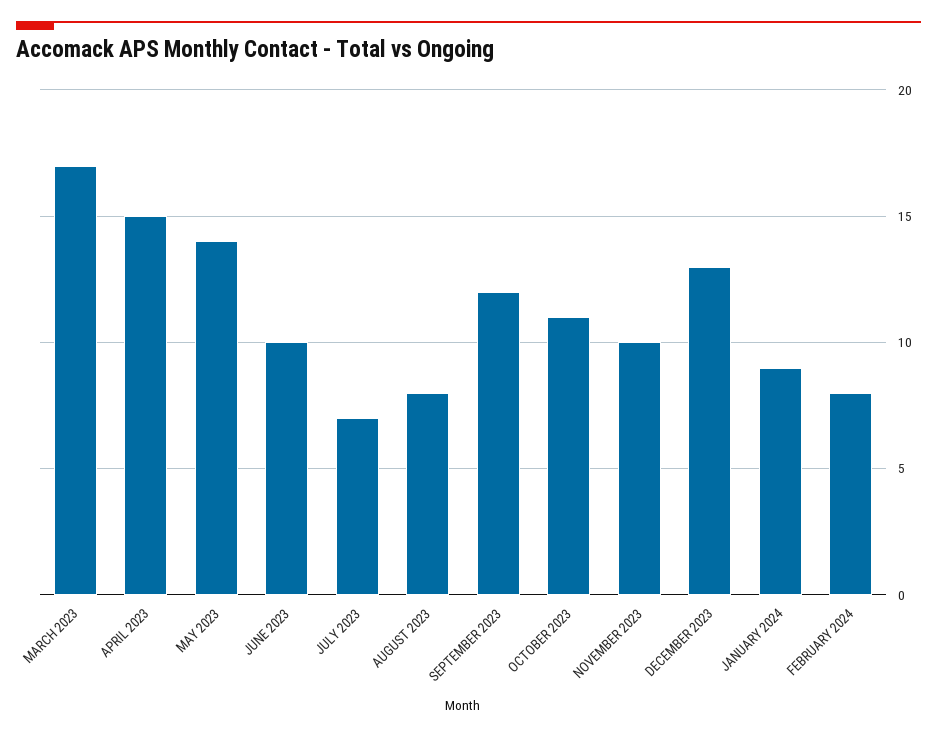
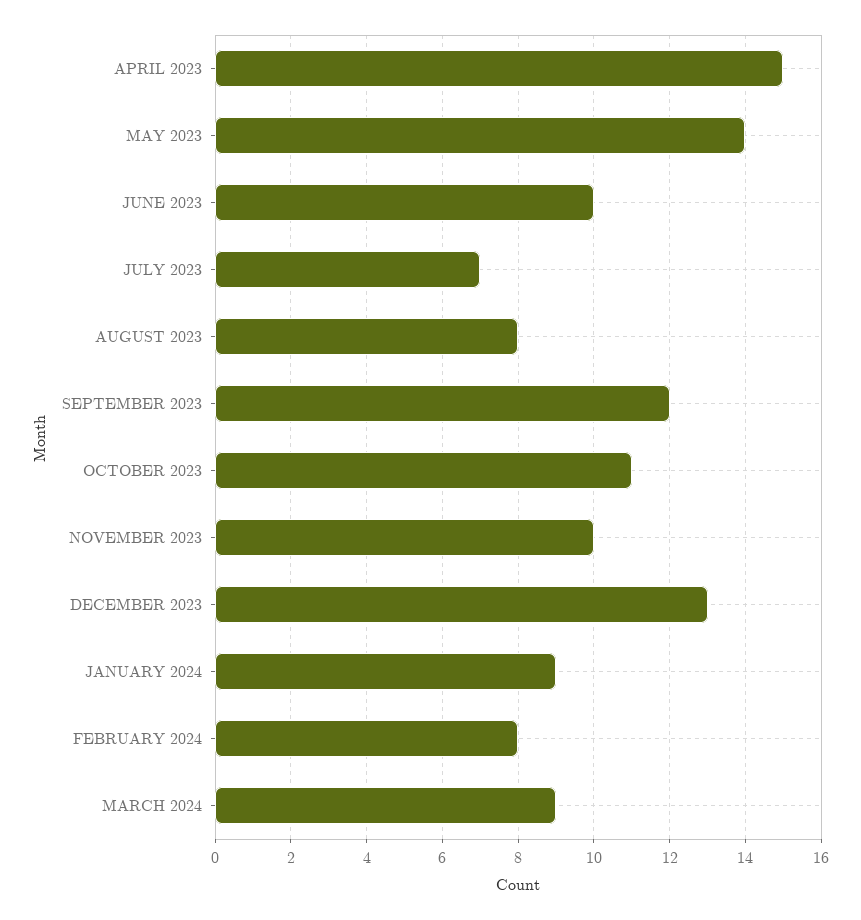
MARCH 2023: 17 -> none
MARCH 2024: none -> 9

